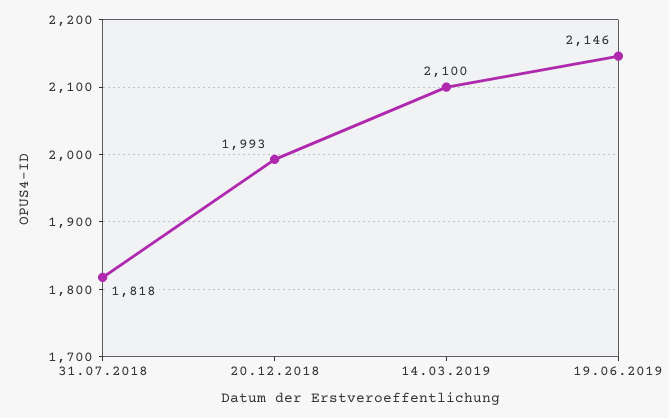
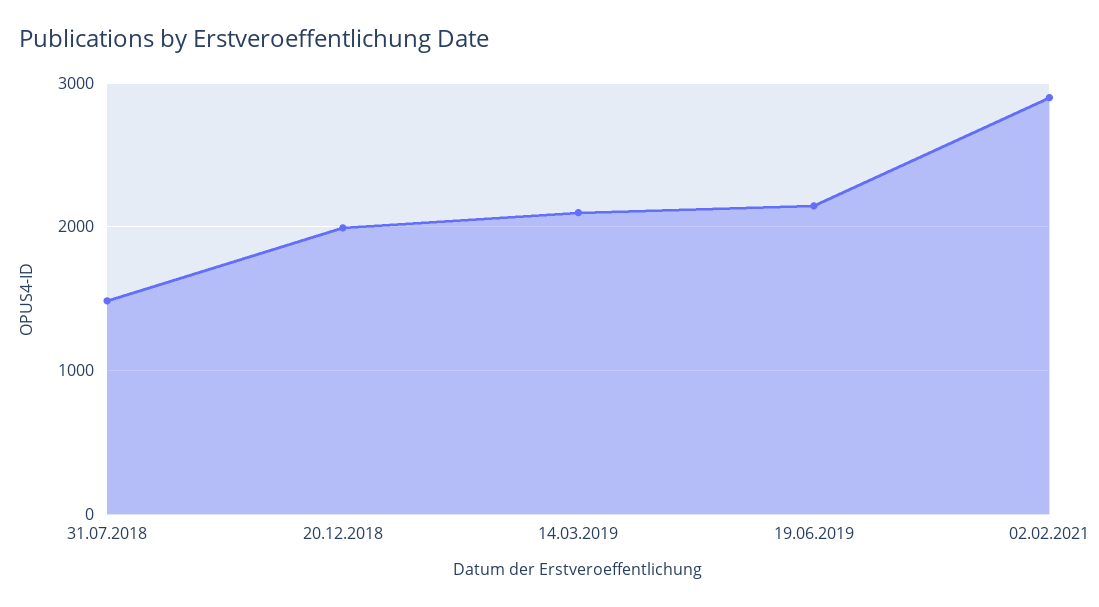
31.07.2018: 1818 -> 1500
02.02.2021: none -> 2900

